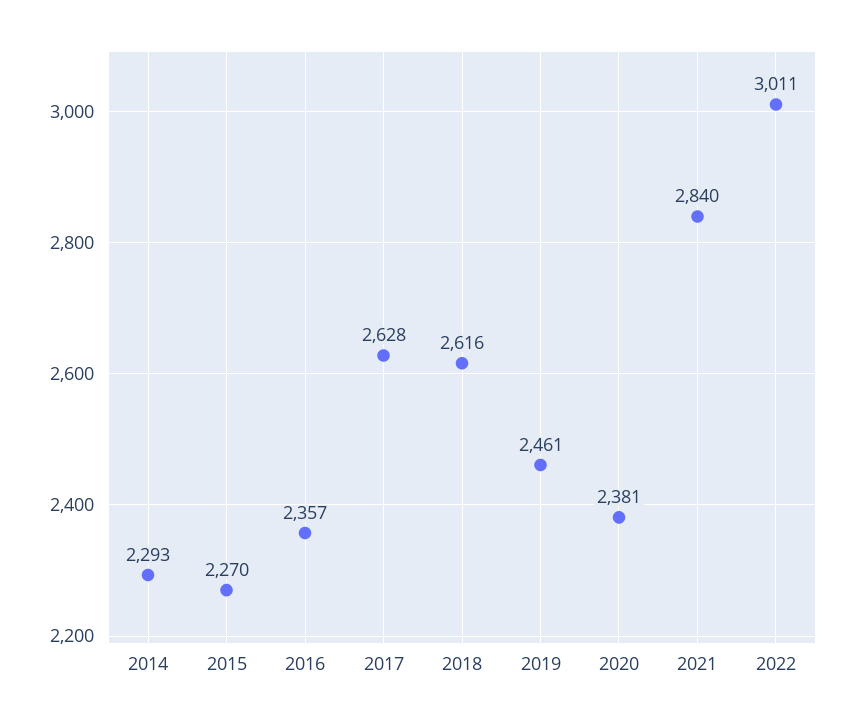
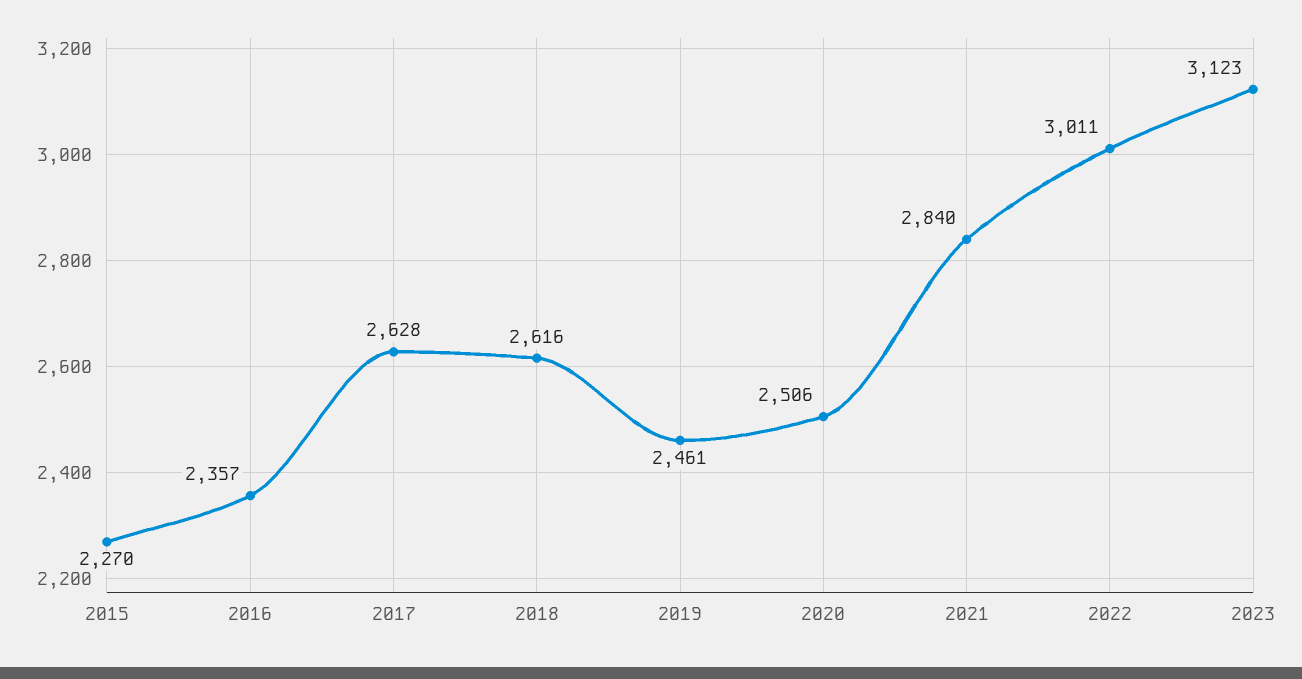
2014: 2293 -> none
2020: 2381 -> 2506
2023: none -> 3123

